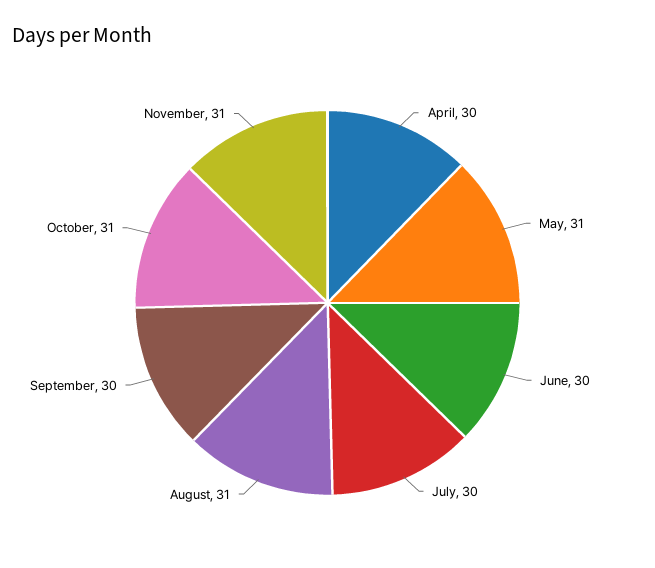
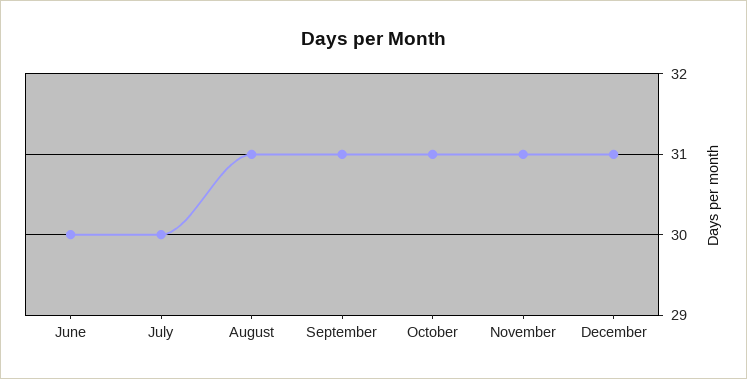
April: 30 -> none
May: 31 -> none
September: 30 -> 31
December: none -> 31

